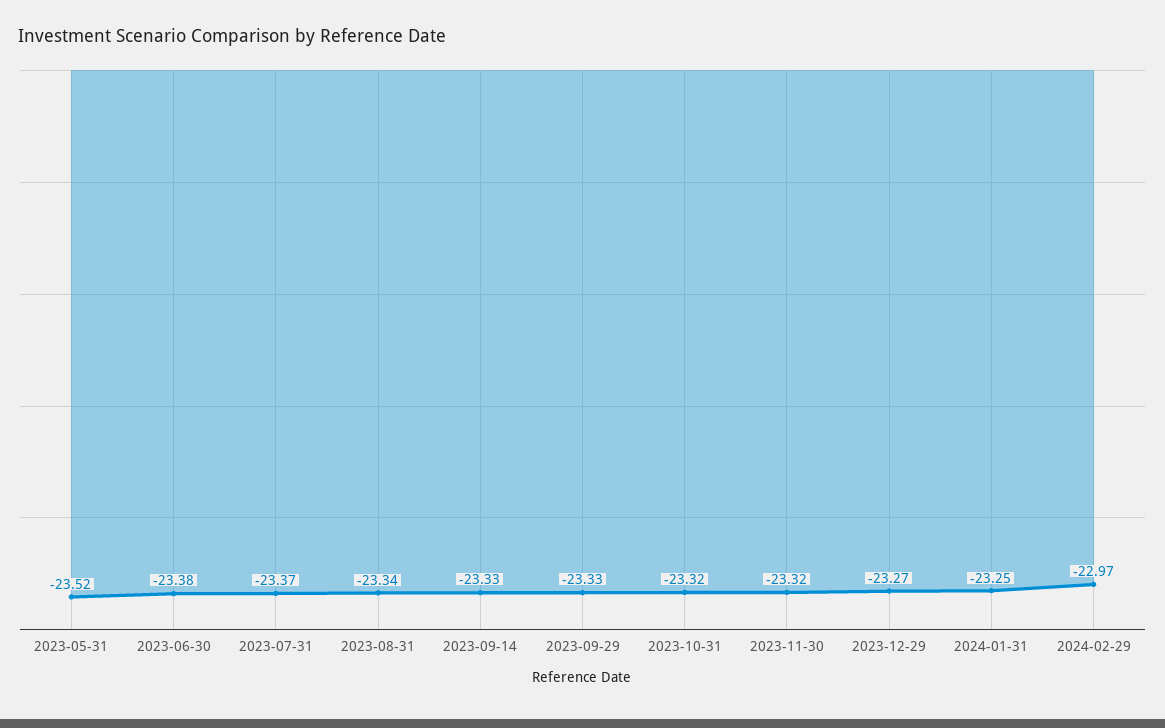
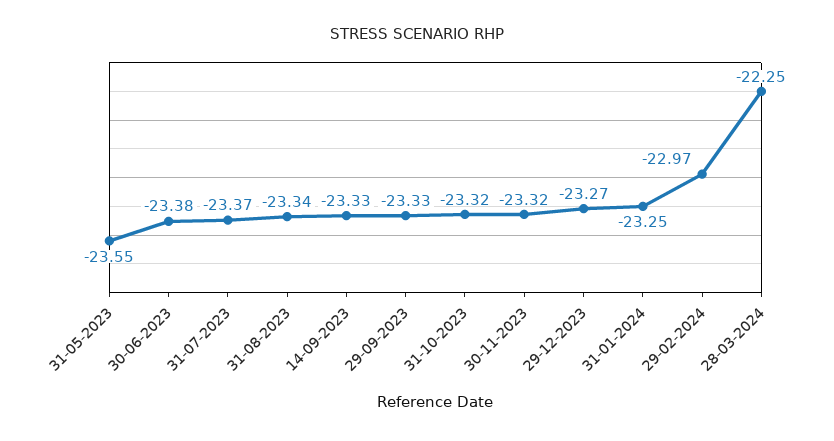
2023-05-31: -23.52 -> -23.55
28-03-2024: none -> -22.25

